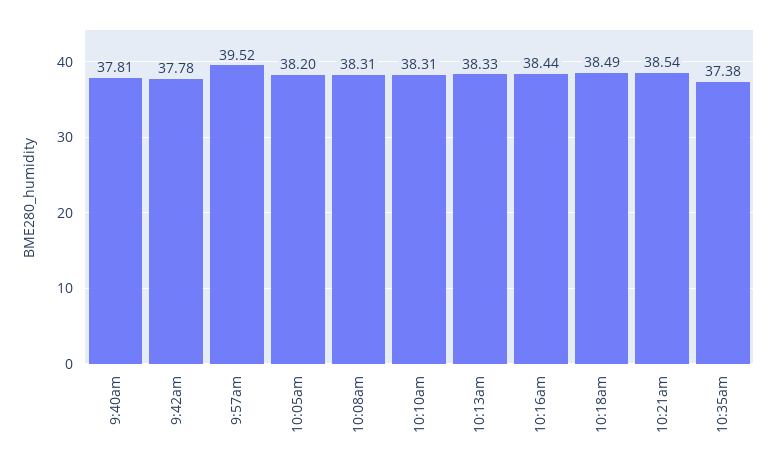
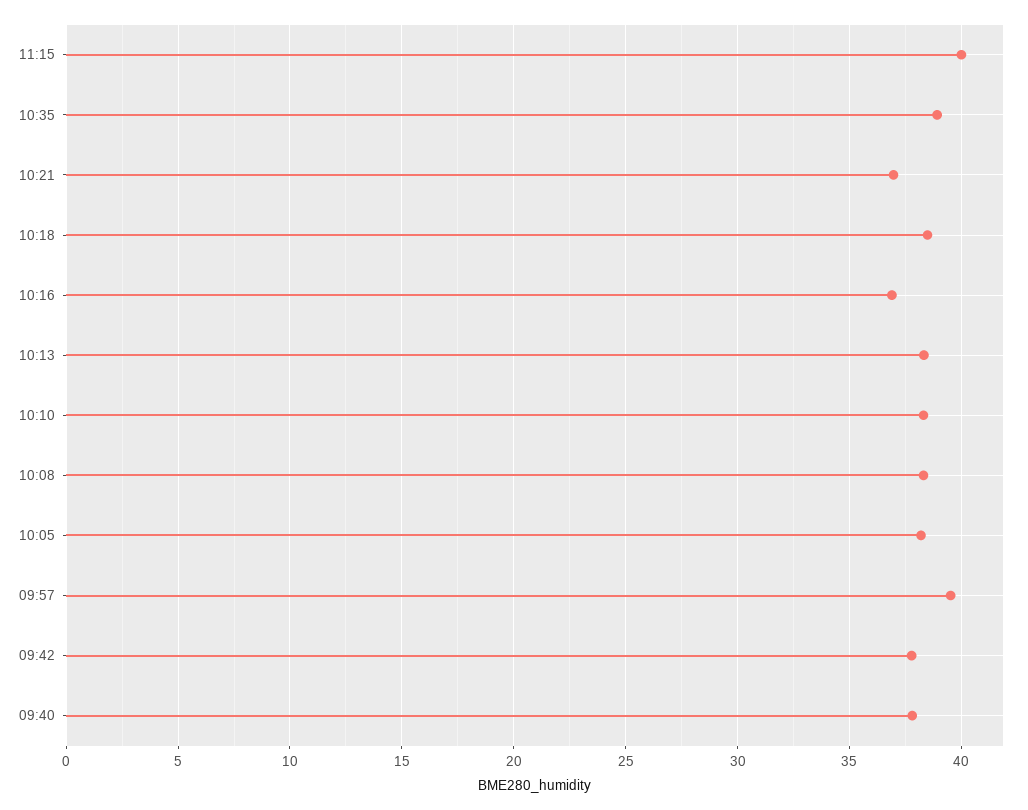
10:16am: 38.44 -> 37
10:21am: 38.54 -> 37
10:35am: 37.38 -> 39
11:15: none -> 40

